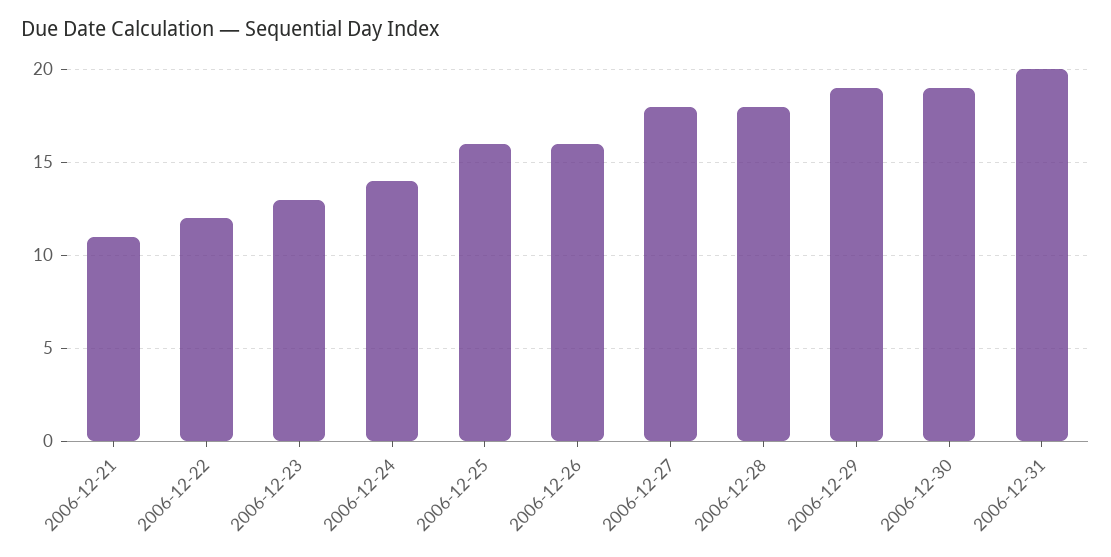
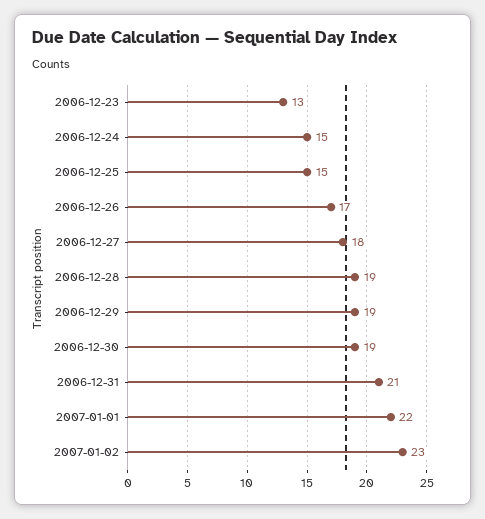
2006-12-21: 11 -> none
2006-12-22: 12 -> none
2006-12-24: 14 -> 15
2006-12-25: 16 -> 15
2006-12-26: 16 -> 17
2006-12-28: 18 -> 19
2006-12-31: 20 -> 21
2007-01-01: none -> 22
2007-01-02: none -> 23

